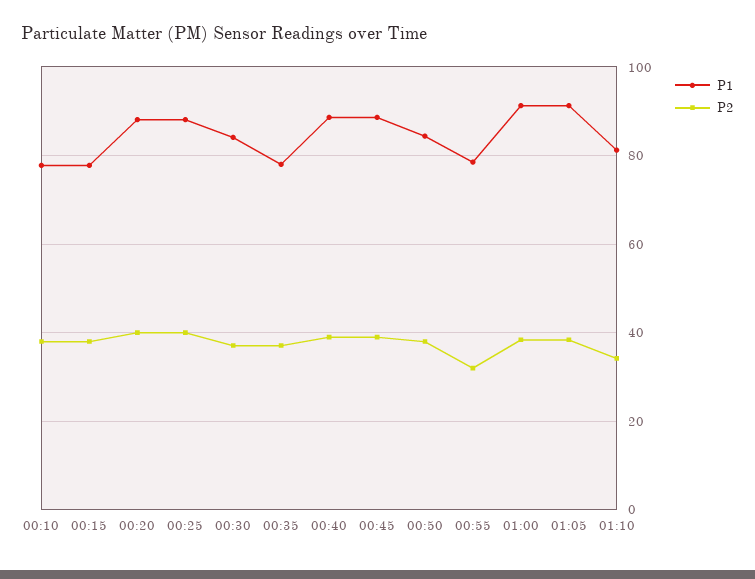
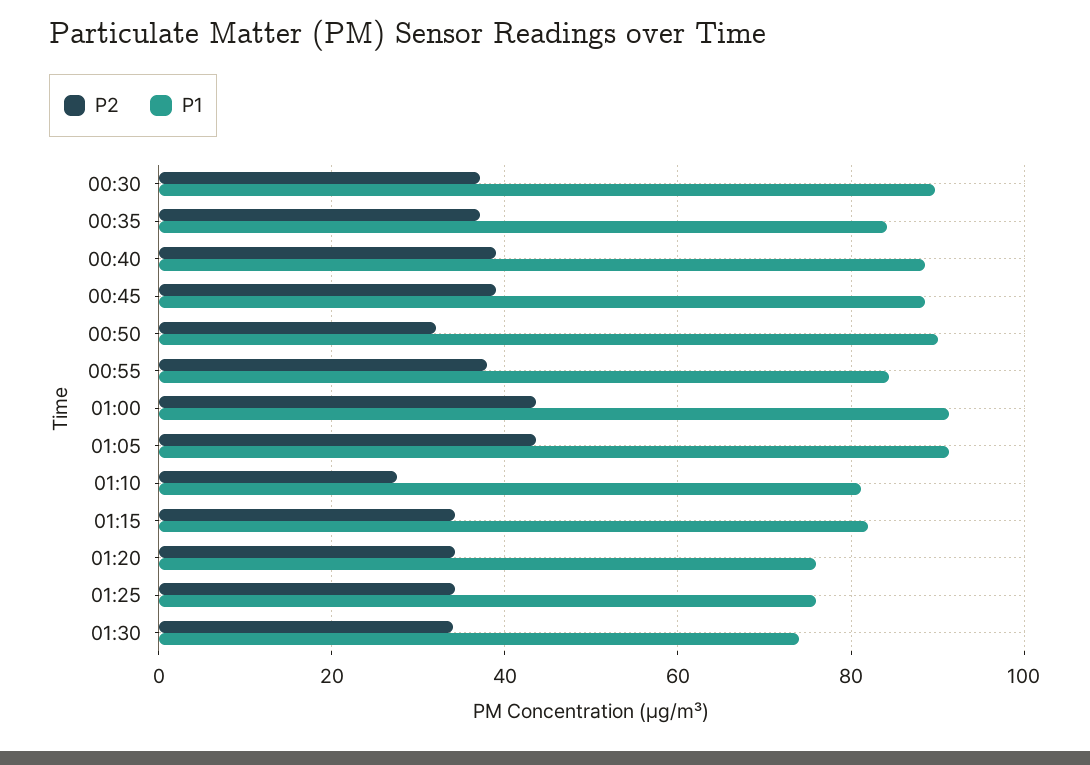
P1, 00:10: 78 -> none
P2, 00:10: 38 -> none
P1, 00:15: 78 -> none
P2, 00:15: 38 -> none
P1, 00:20: 88 -> none
P2, 00:20: 40 -> none
P1, 00:25: 88 -> none
P2, 00:25: 40 -> none
P1, 00:30: 84 -> 90
P1, 00:35: 78 -> 84
P1, 00:50: 84 -> 90
P2, 00:50: 38 -> 32
P1, 00:55: 78 -> 84
P2, 00:55: 32 -> 38
P2, 01:00: 38 -> 44
P2, 01:05: 38 -> 44
P2, 01:10: 34 -> 28
P2, 01:15: none -> 34
P1, 01:15: none -> 82
P2, 01:20: none -> 34
P1, 01:20: none -> 76
P2, 01:25: none -> 34
P1, 01:25: none -> 76
P2, 01:30: none -> 34
P1, 01:30: none -> 74

